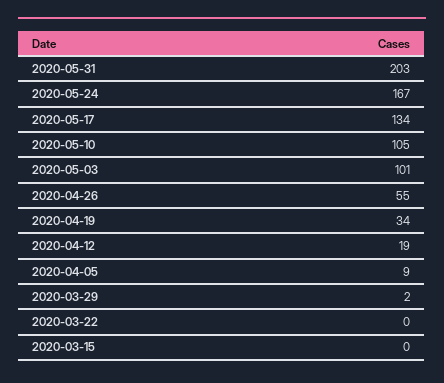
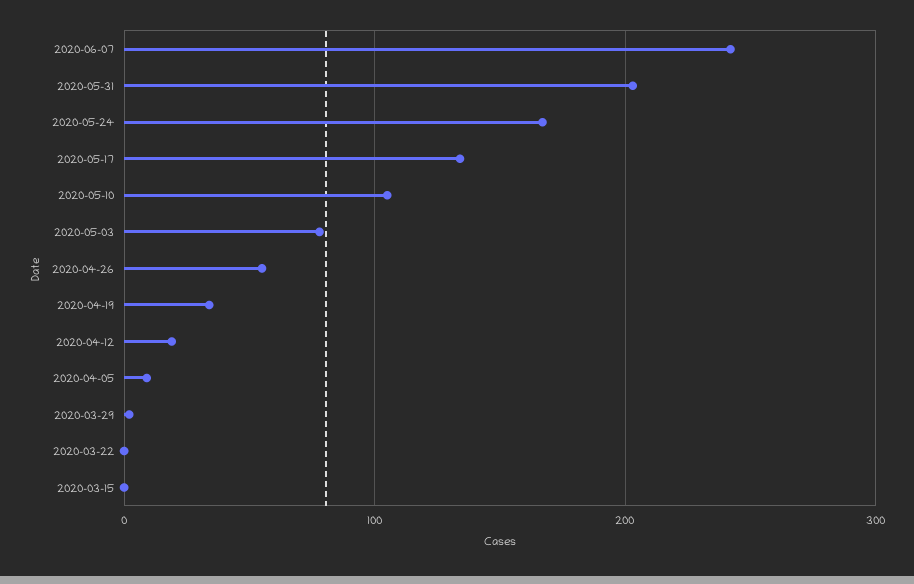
2020-05-03: 101 -> 80
2020-06-07: none -> 240

